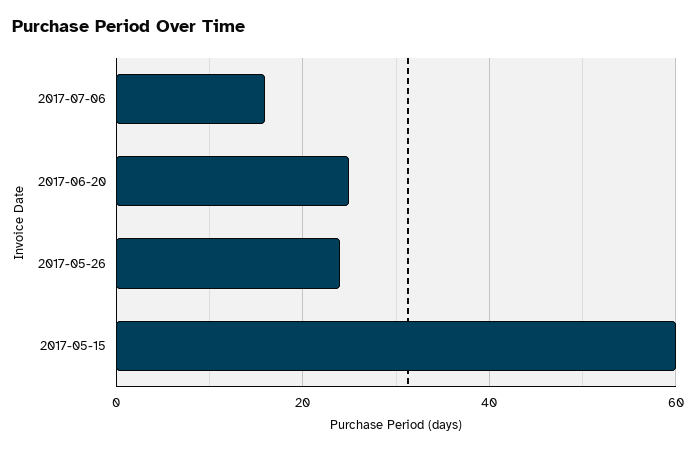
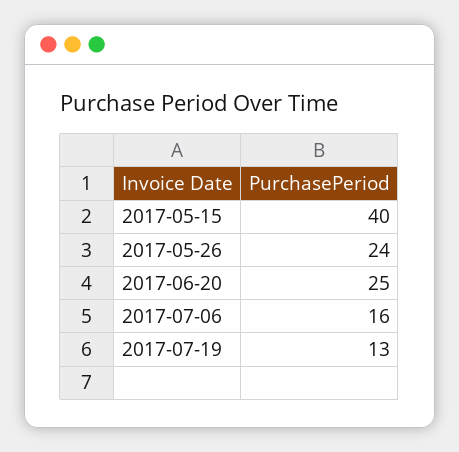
2017-05-15: 60 -> 40
2017-07-19: none -> 13

